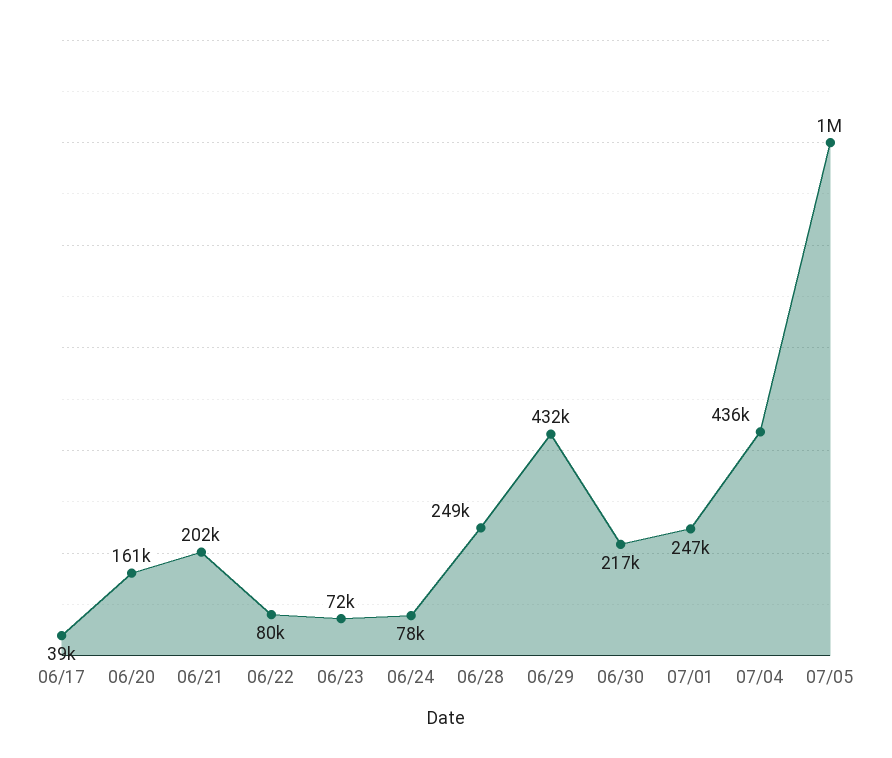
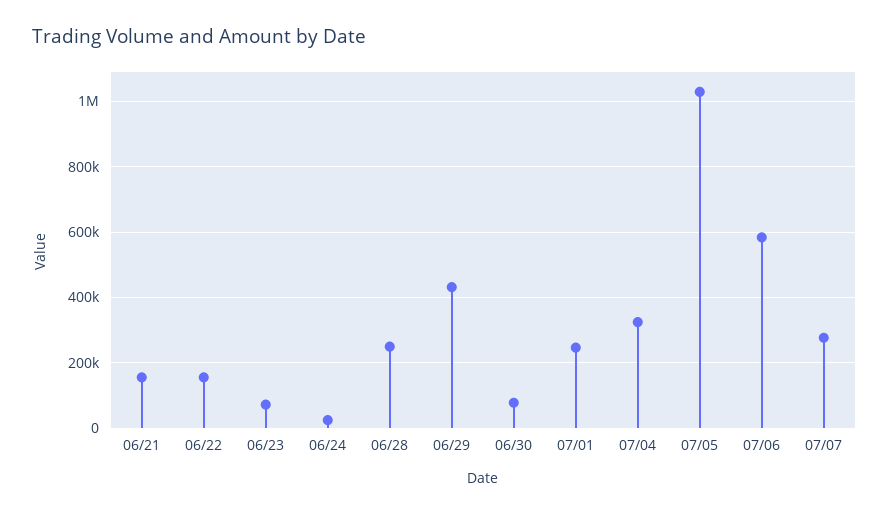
06/17: 39000 -> none
06/20: 161000 -> none
06/21: 202000 -> 160000
06/22: 80000 -> 160000
06/24: 78000 -> 20000
06/30: 217000 -> 80000
07/04: 436000 -> 320000
07/06: none -> 580000
07/07: none -> 280000

